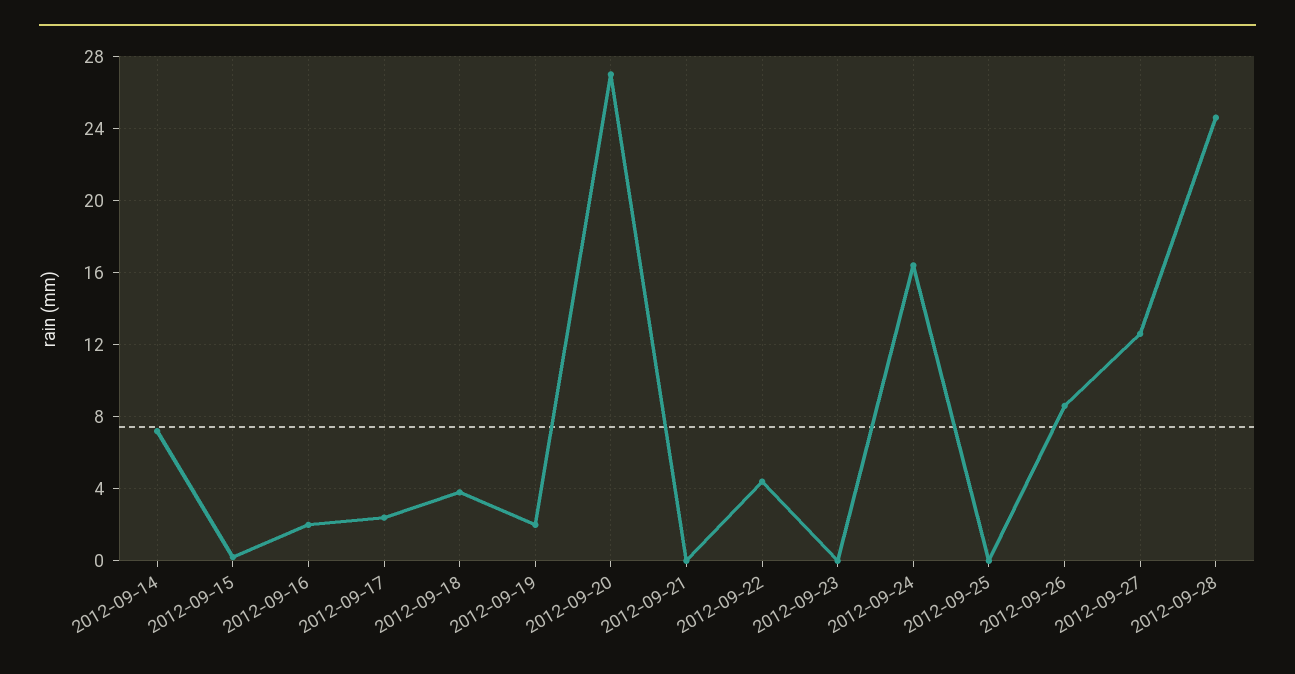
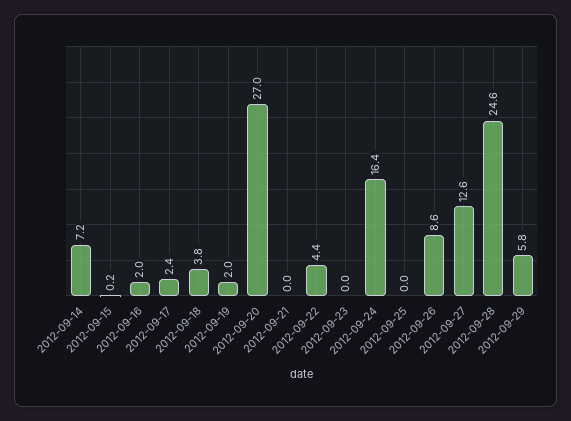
2012-09-29: none -> 5.8

